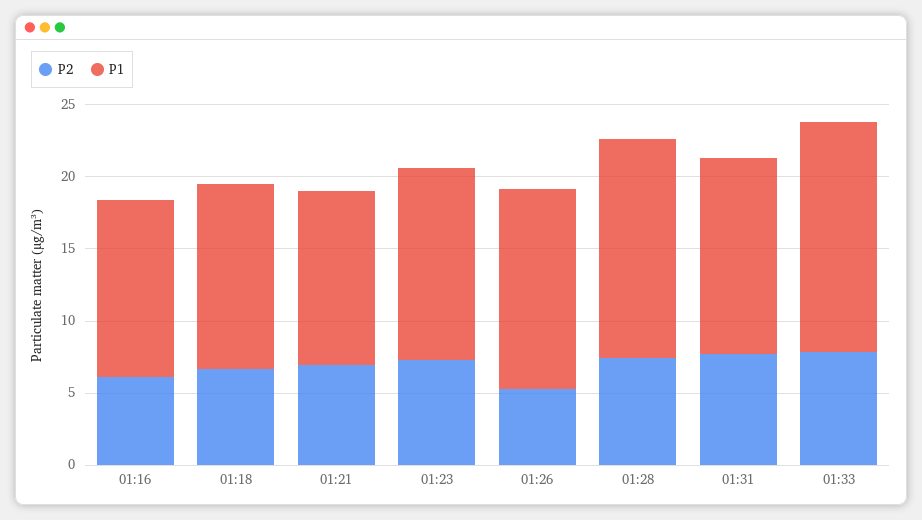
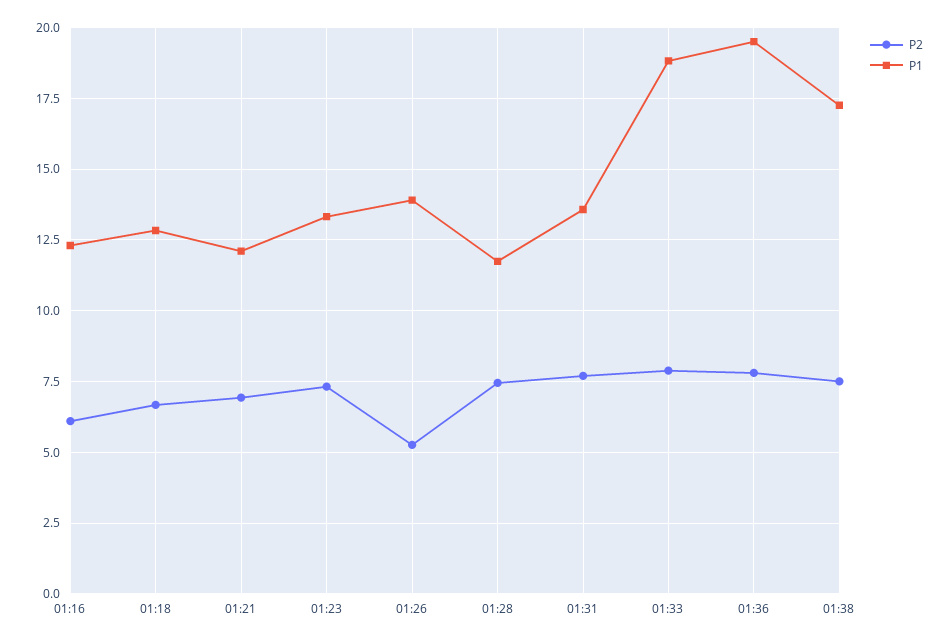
P1, 01:28: 15 -> 11.75
P1, 01:33: 16 -> 18.75
P2, 01:36: none -> 7.75
P1, 01:36: none -> 19.5
P2, 01:38: none -> 7.5
P1, 01:38: none -> 17.25

